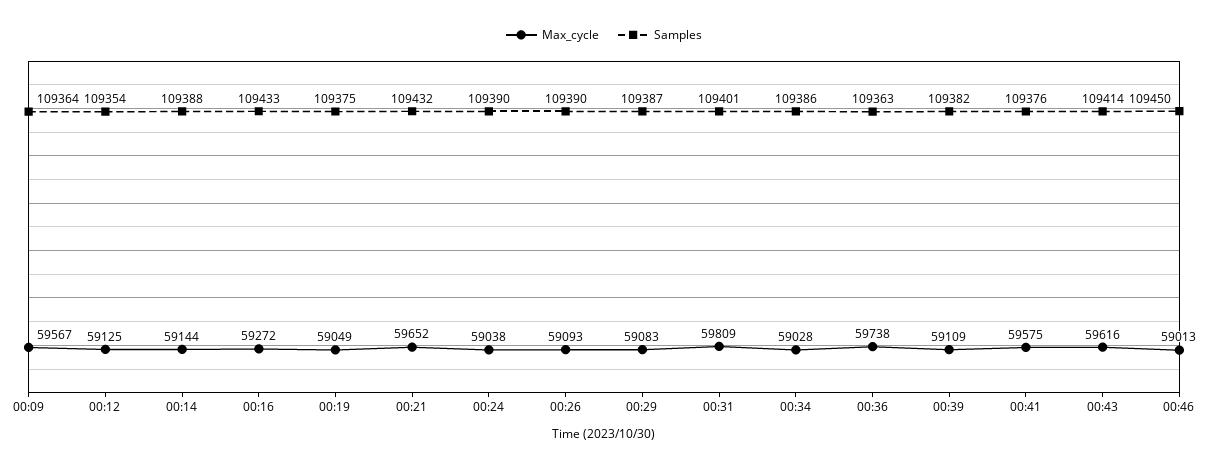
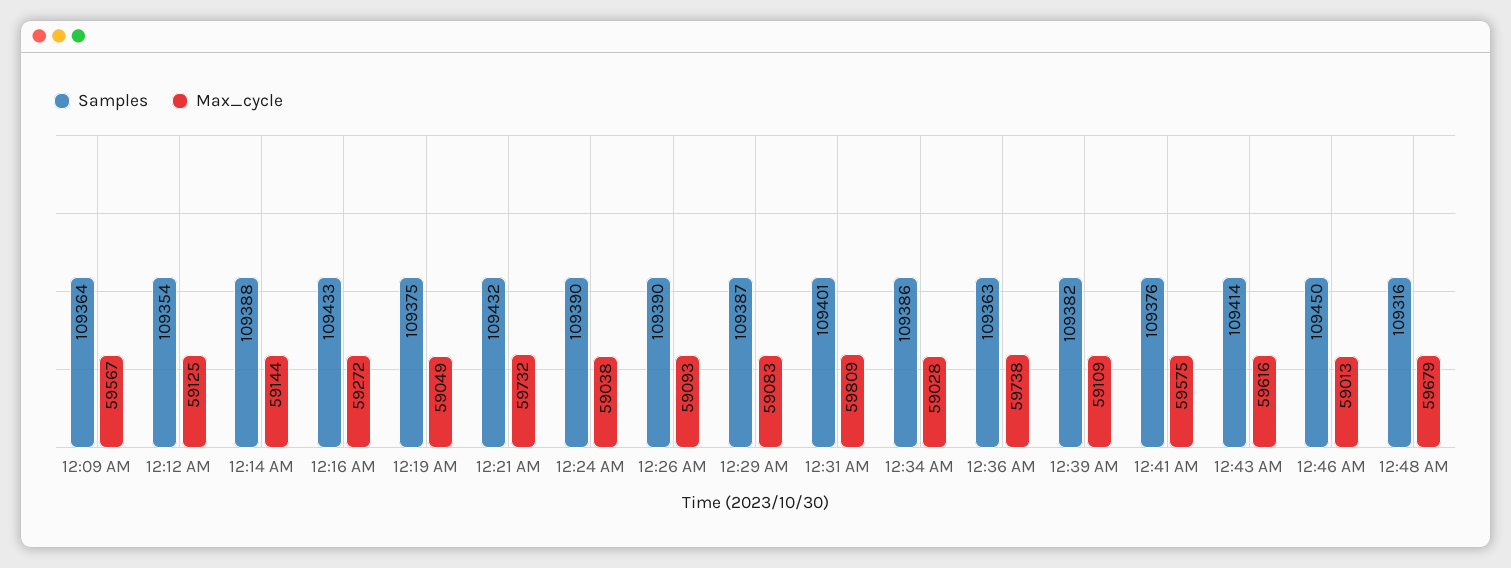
Max_cycle, 00:21: 59652 -> 59732
Samples, 12:48 AM: none -> 109316
Max_cycle, 12:48 AM: none -> 59679

